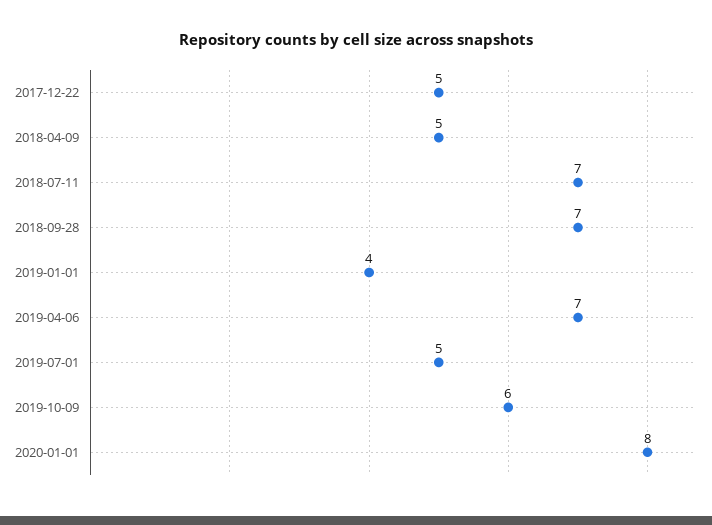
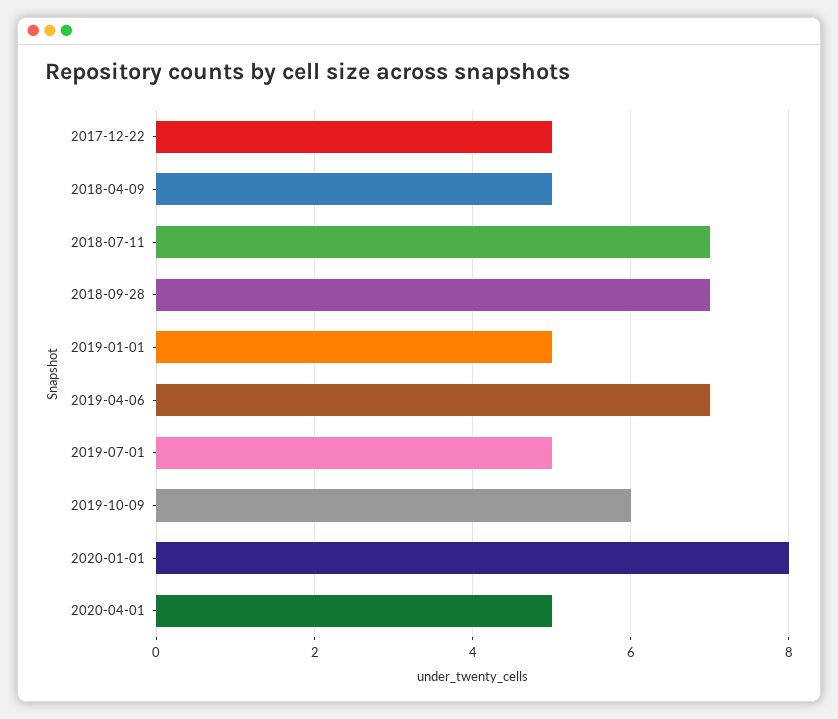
2019-01-01: 4 -> 5
2020-04-01: none -> 5

